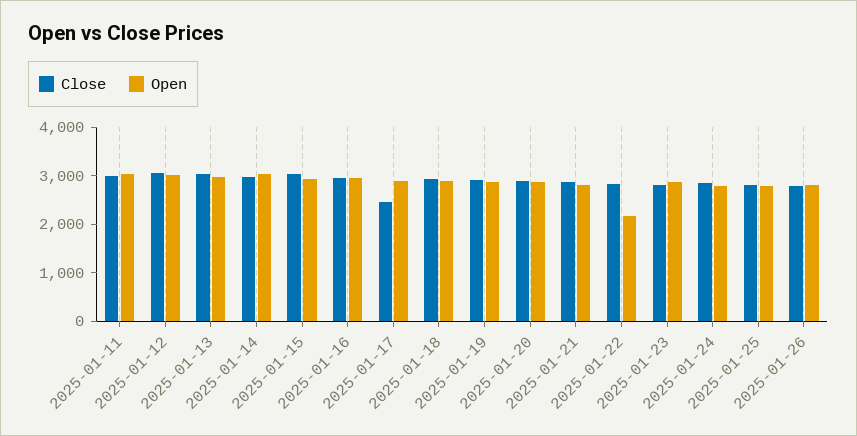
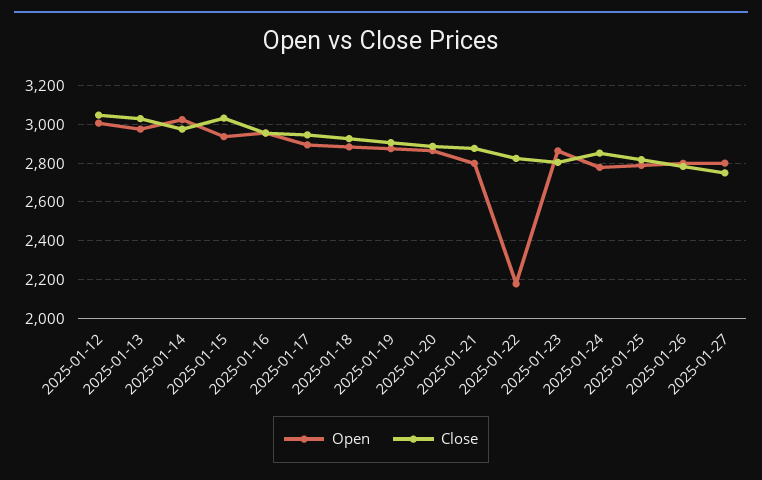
Close, 2025-01-11: 3000 -> none
Open, 2025-01-11: 3000 -> none
Close, 2025-01-17: 2400 -> 2950
Open, 2025-01-27: none -> 2800
Close, 2025-01-27: none -> 2750

